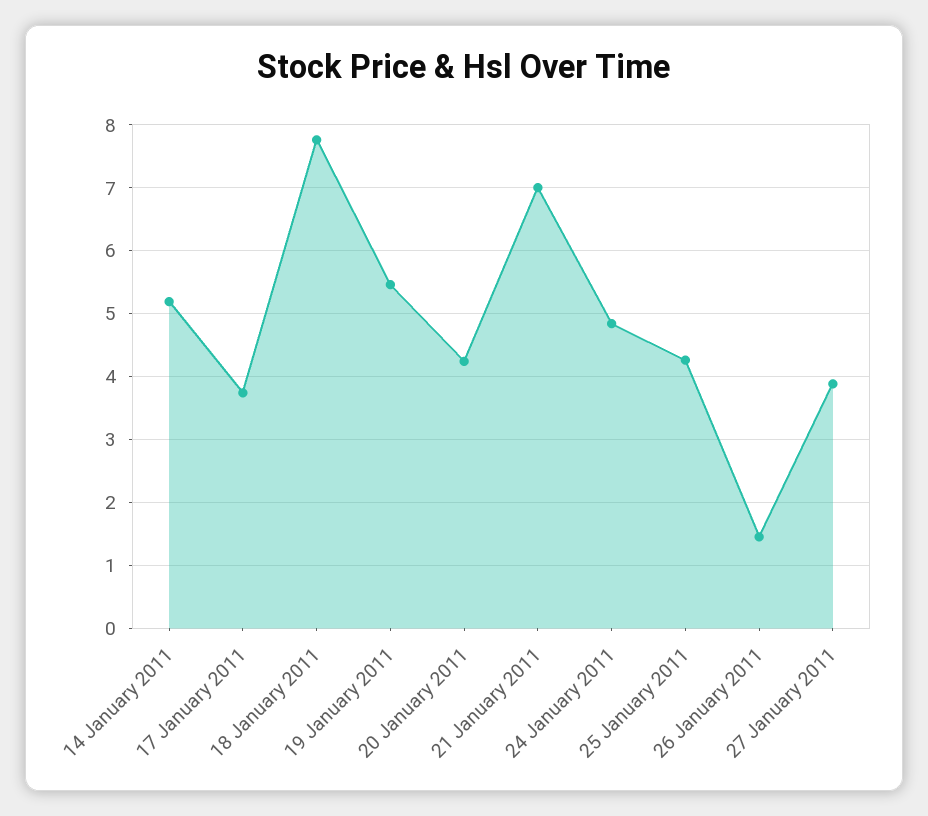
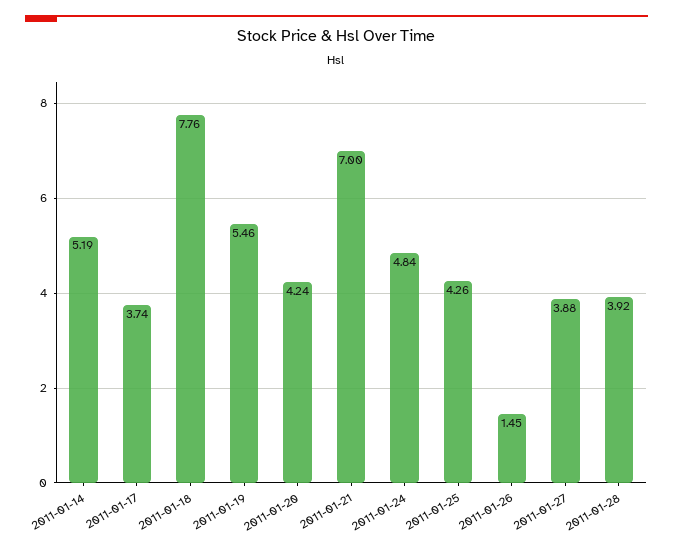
2011-01-28: none -> 3.92

